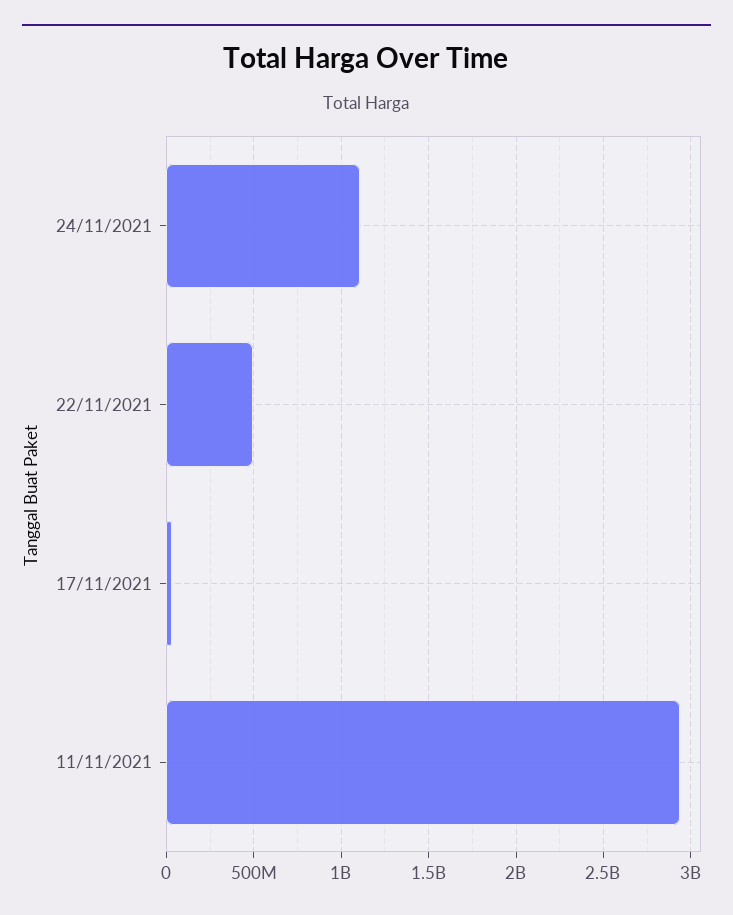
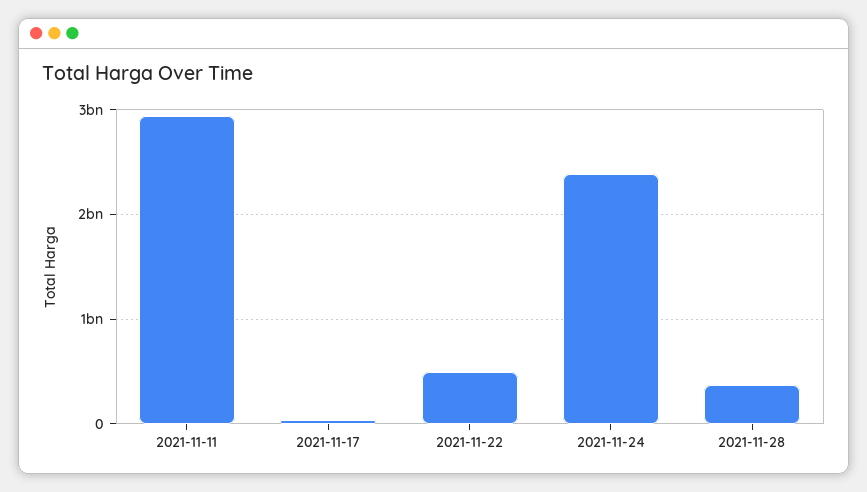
24/11/2021: 1100000000 -> 2400000000
2021-11-28: none -> 400000000

